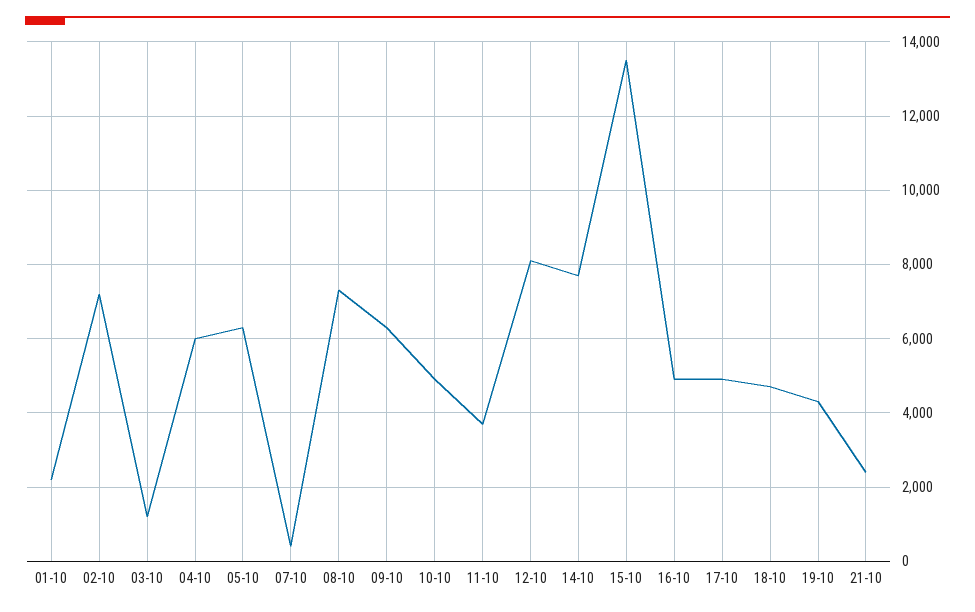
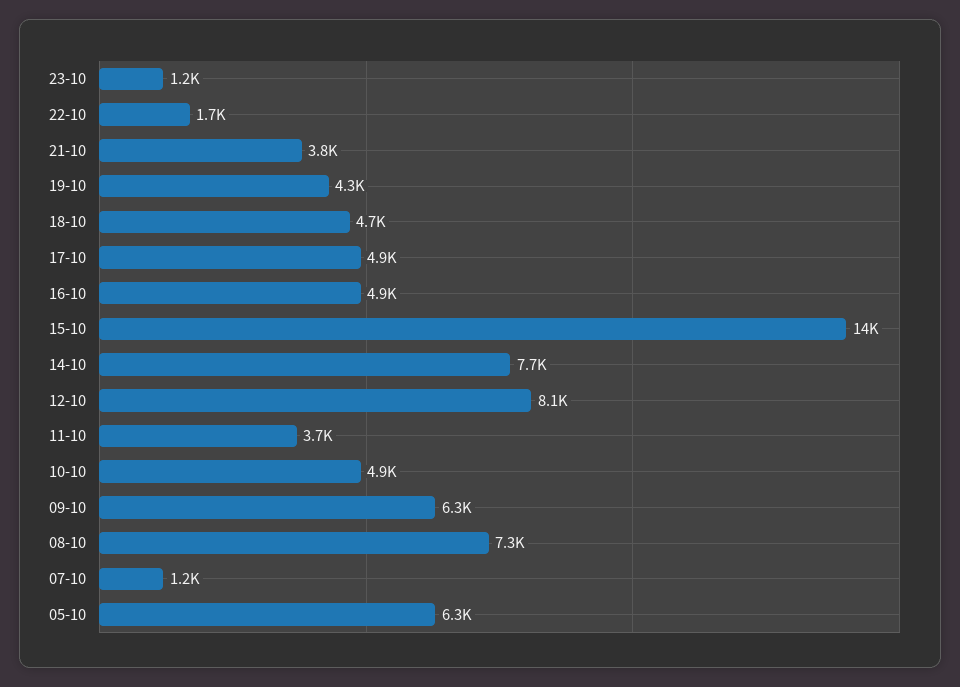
01-10: 2200 -> none
02-10: 7200 -> none
03-10: 1200 -> none
04-10: 6000 -> none
07-10: 400 -> 1200
21-10: 2400 -> 3800
23-10: none -> 1200
22-10: none -> 1700

